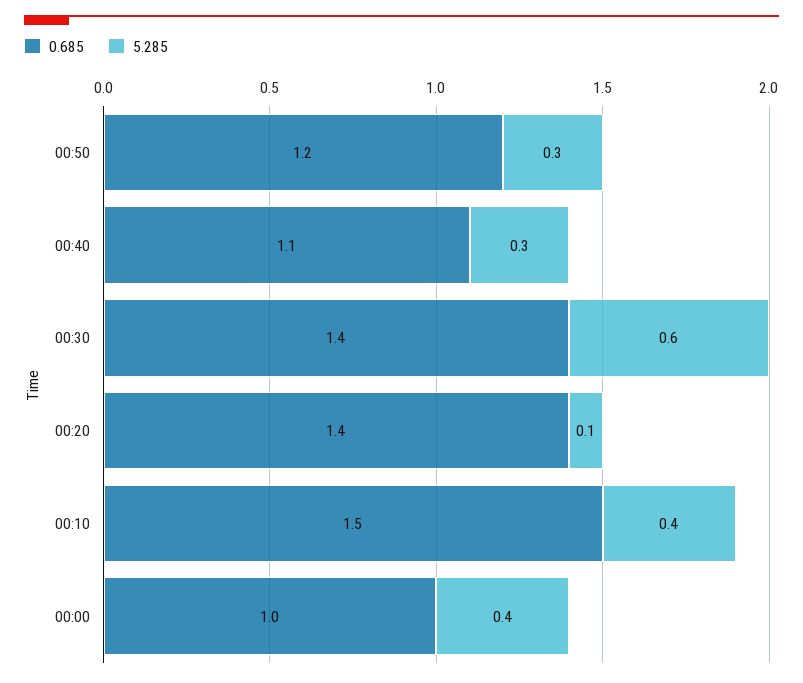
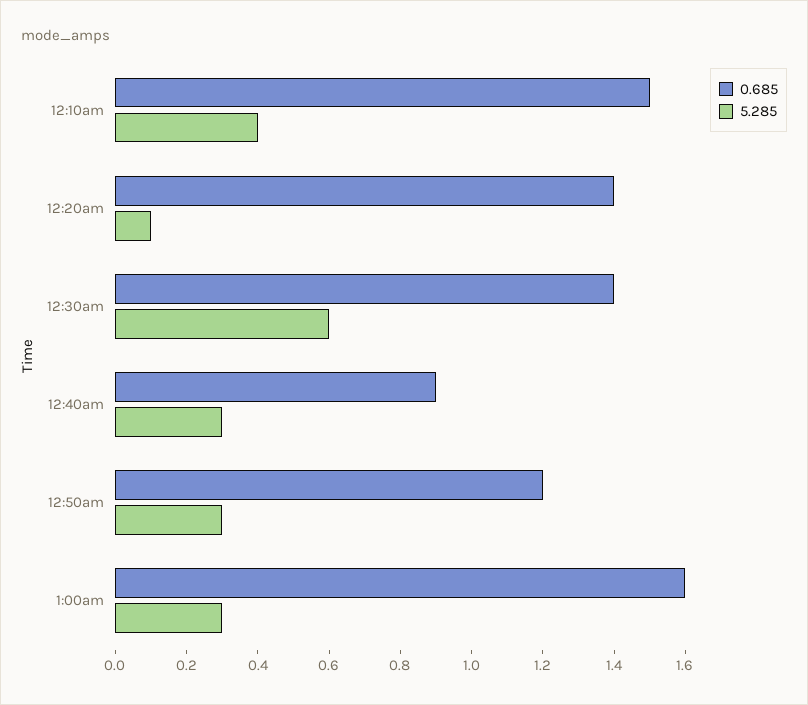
0.685, 00:40: 1.1 -> 0.9
0.685, 00:00: 1 -> none
5.285, 00:00: 0.4 -> none
0.685, 1:00am: none -> 1.6
5.285, 1:00am: none -> 0.3

